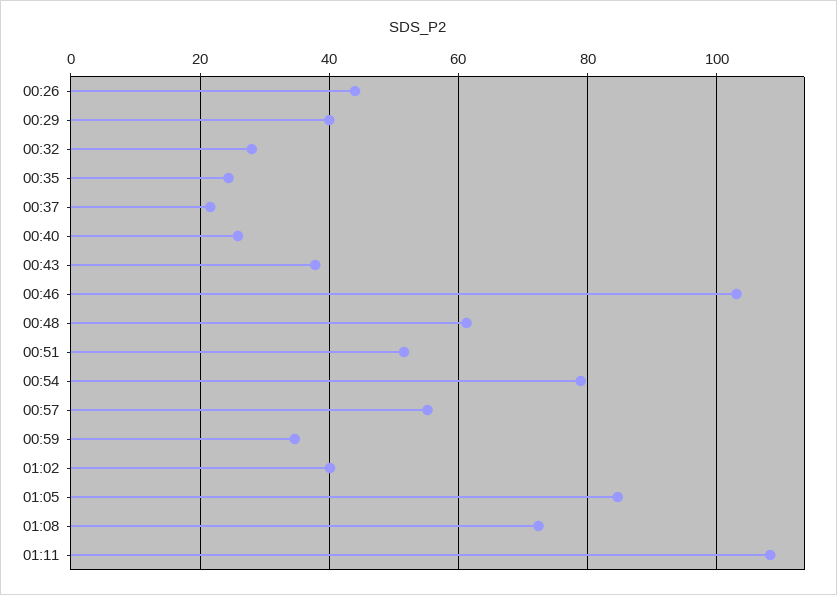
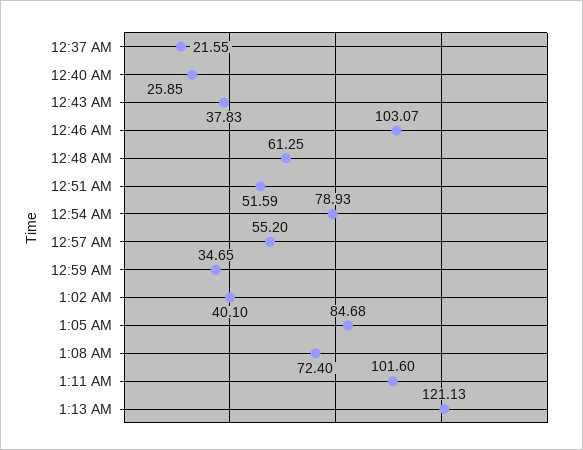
00:26: 44 -> none
00:29: 40 -> none
00:32: 28 -> none
00:35: 24 -> none
01:11: 108 -> 101.6
1:13 AM: none -> 121.13

